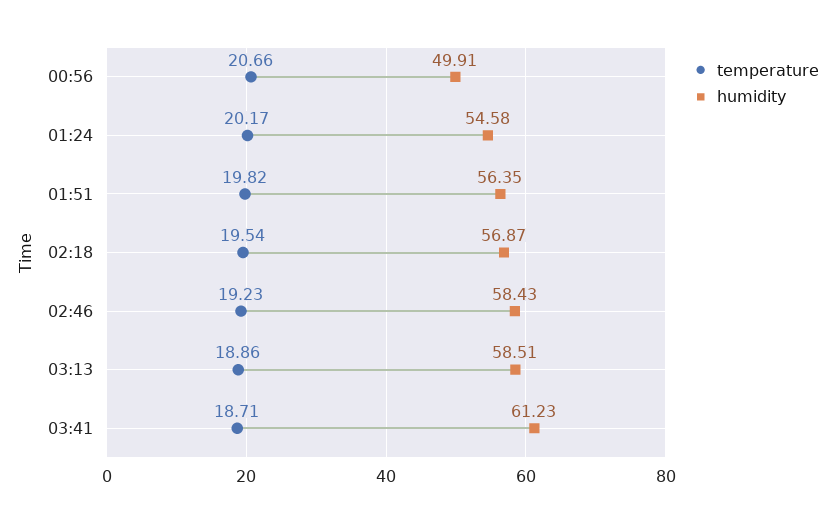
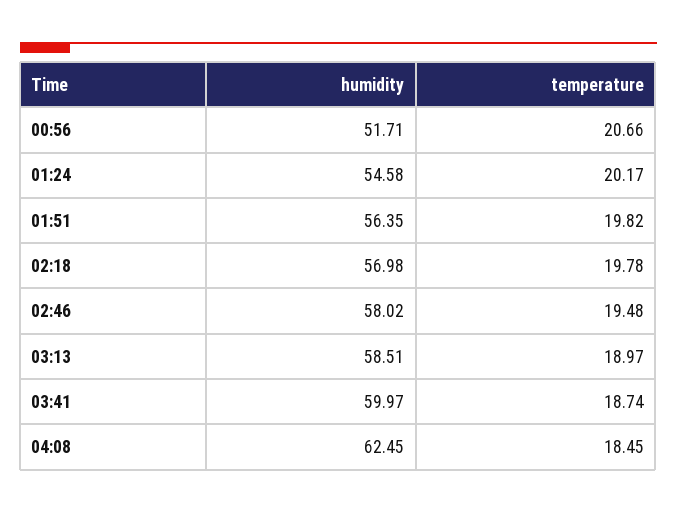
humidity, 00:56: 49.91 -> 51.71
temperature, 02:18: 19.54 -> 19.78
humidity, 02:18: 56.87 -> 56.98
temperature, 02:46: 19.23 -> 19.48
humidity, 02:46: 58.43 -> 58.02
temperature, 03:13: 18.86 -> 18.97
temperature, 03:41: 18.71 -> 18.74
humidity, 03:41: 61.23 -> 59.97
humidity, 04:08: none -> 62.45
temperature, 04:08: none -> 18.45

